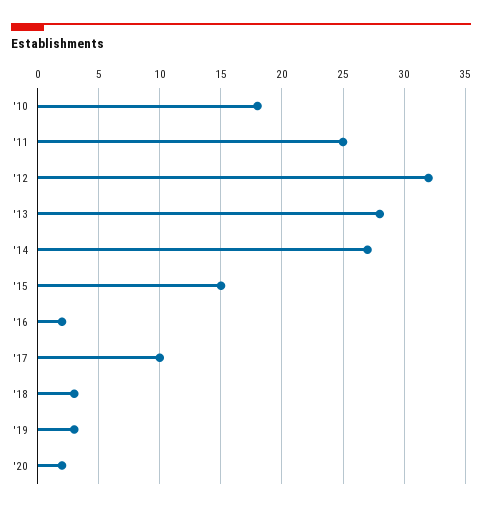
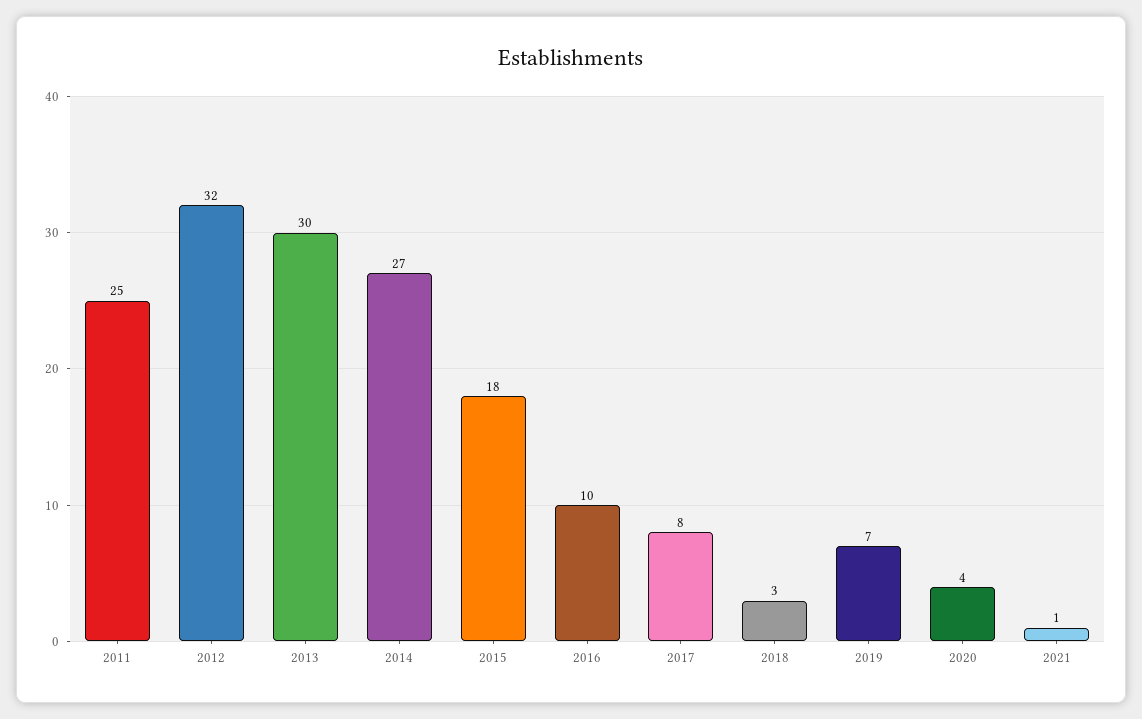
'10: 18 -> none
'13: 28 -> 30
'15: 15 -> 18
'16: 2 -> 10
'17: 10 -> 8
'19: 3 -> 7
'20: 2 -> 4
2021: none -> 1

